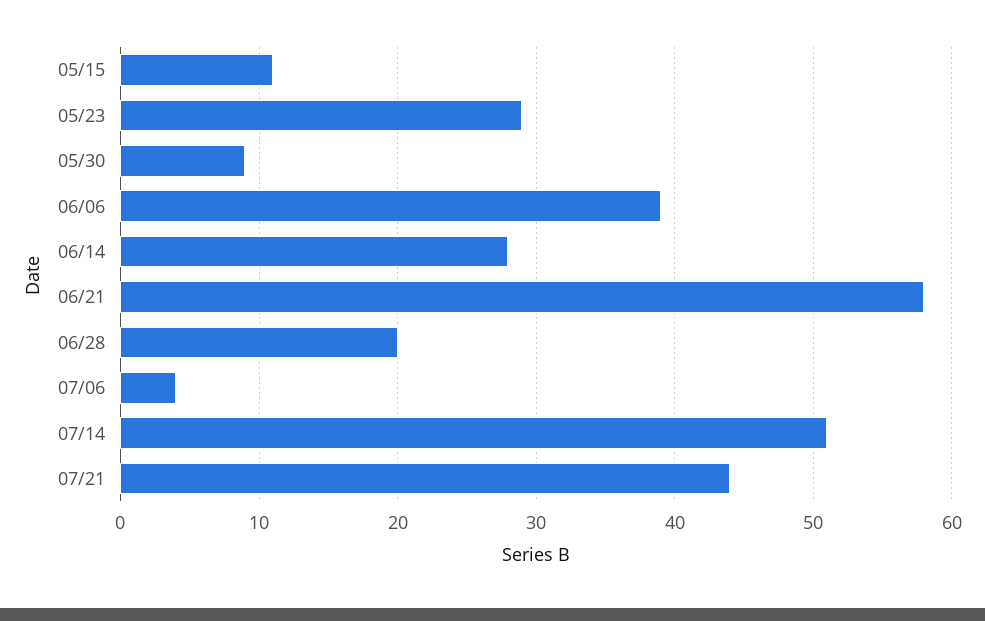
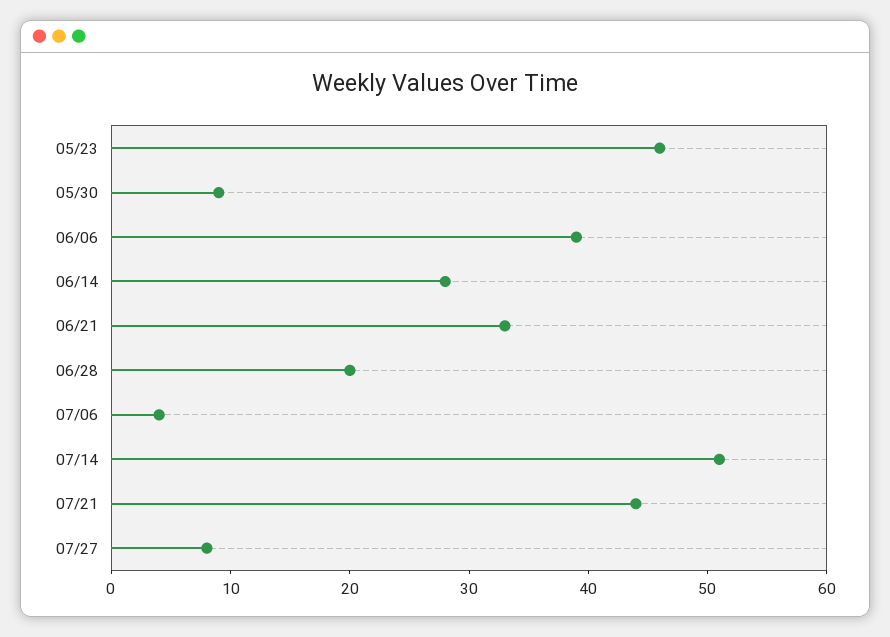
05/15: 11 -> none
05/23: 29 -> 46
06/21: 58 -> 33
07/27: none -> 8

